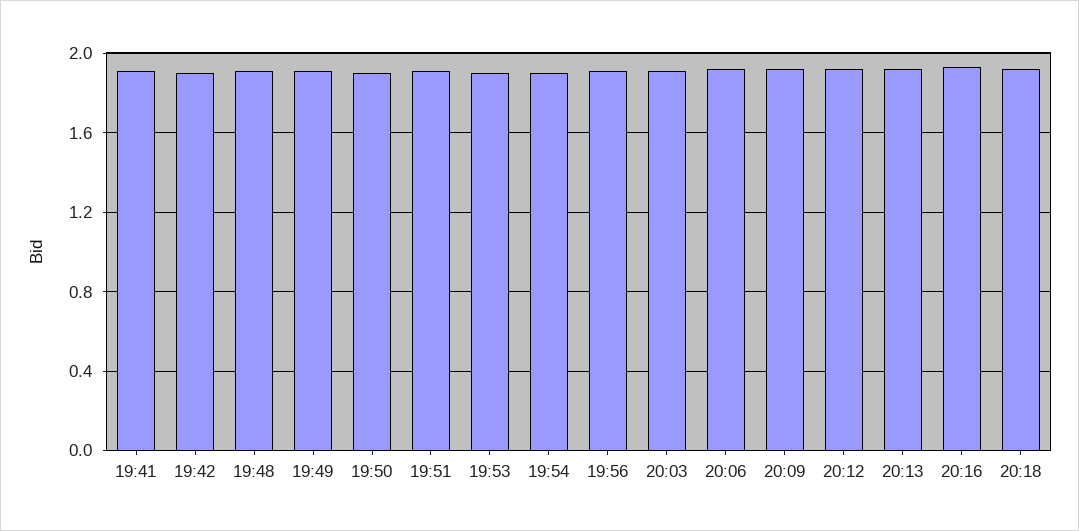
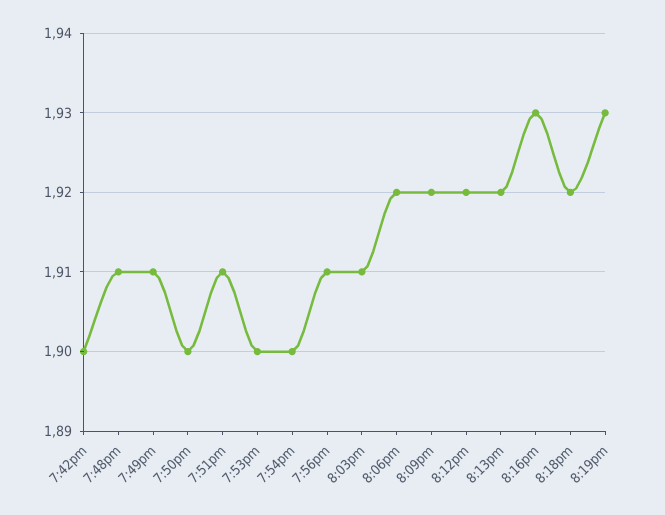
19:41: 1.9 -> none
8:19pm: none -> 1.93

